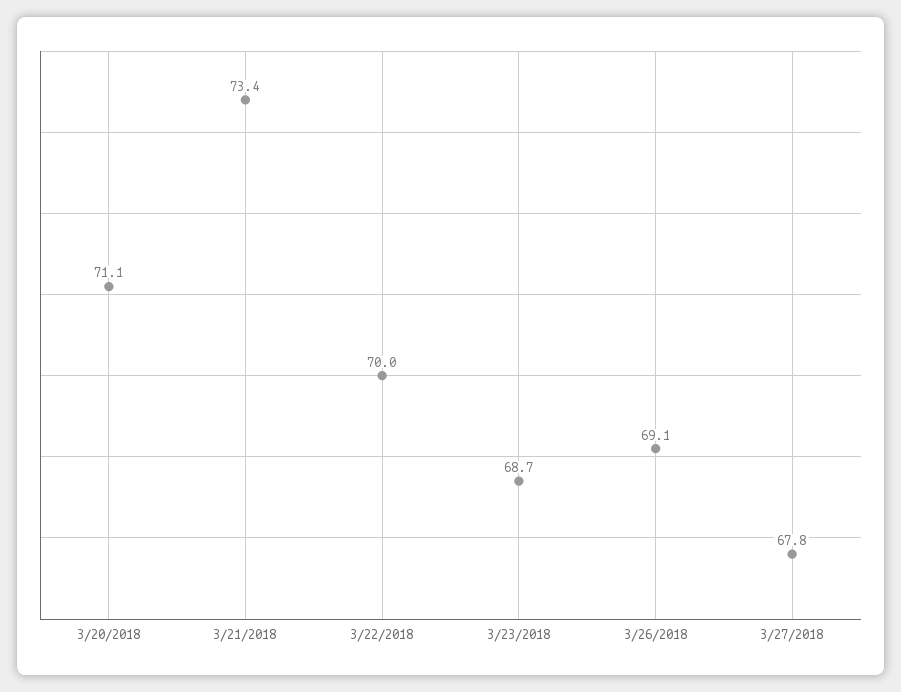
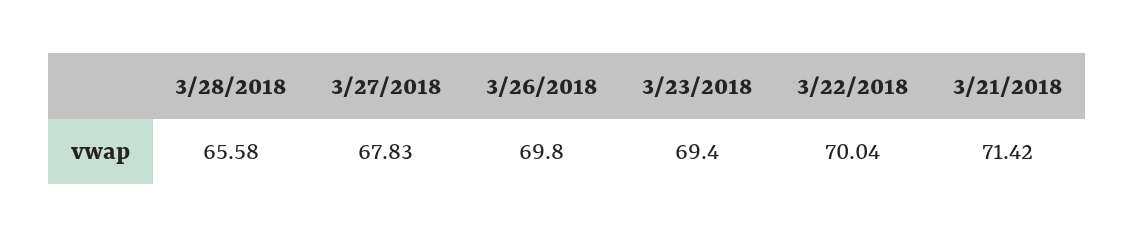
3/20/2018: 71.1 -> none
3/21/2018: 73.4 -> 71.42
3/23/2018: 68.7 -> 69.4
3/26/2018: 69.1 -> 69.8
3/28/2018: none -> 65.58

